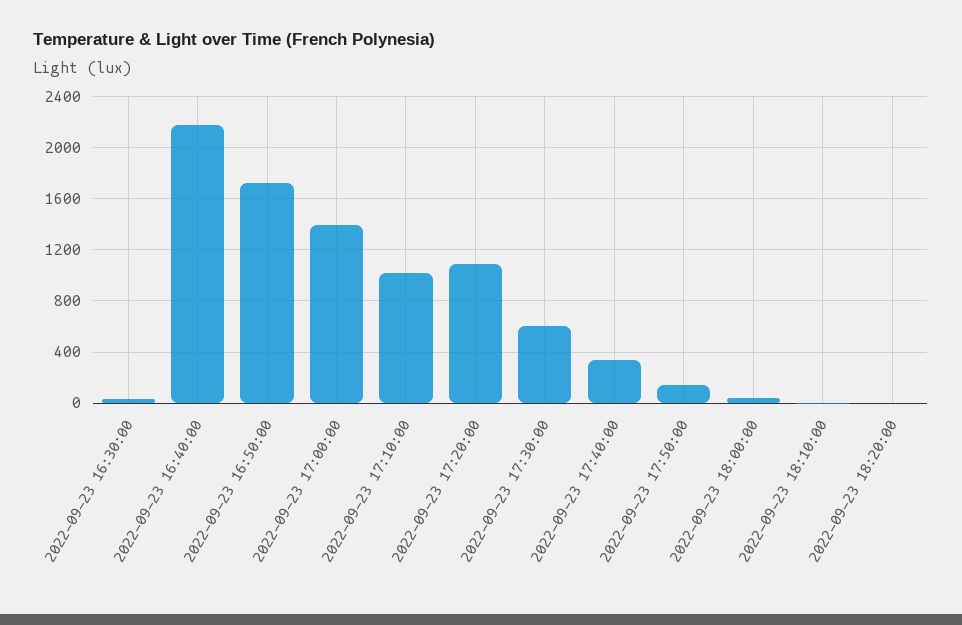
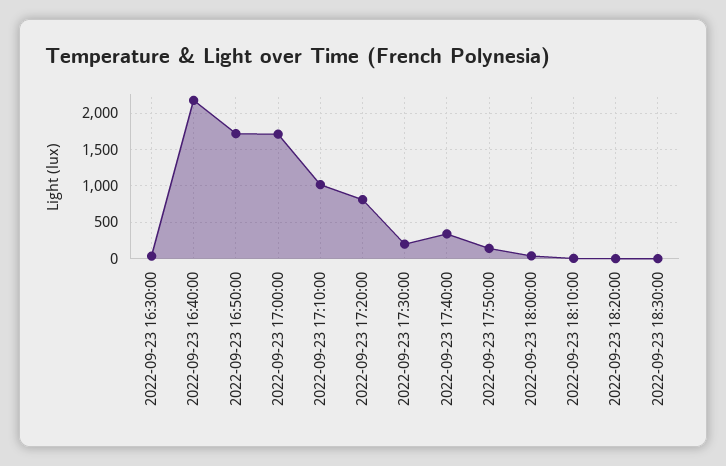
2022-09-23 17:00:00: 1400 -> 1700
2022-09-23 17:20:00: 1100 -> 800
2022-09-23 17:30:00: 600 -> 200
2022-09-23 18:30:00: none -> 0

